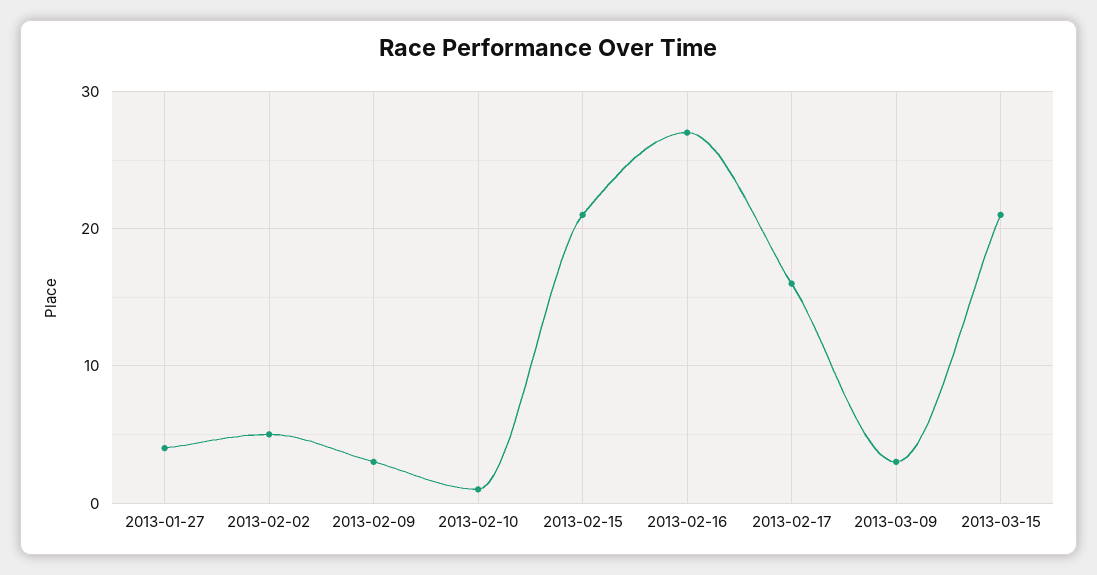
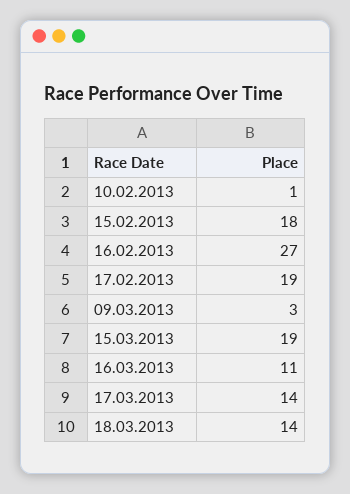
2013-01-27: 4 -> none
2013-02-02: 5 -> none
2013-02-09: 3 -> none
2013-02-15: 21 -> 18
2013-02-17: 16 -> 19
2013-03-15: 21 -> 19
16.03.2013: none -> 11
17.03.2013: none -> 14
18.03.2013: none -> 14

